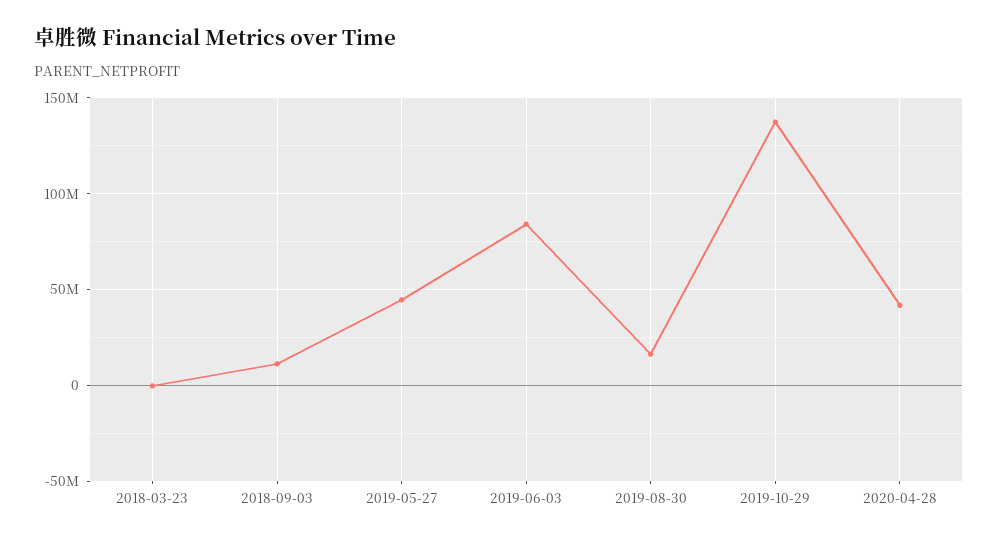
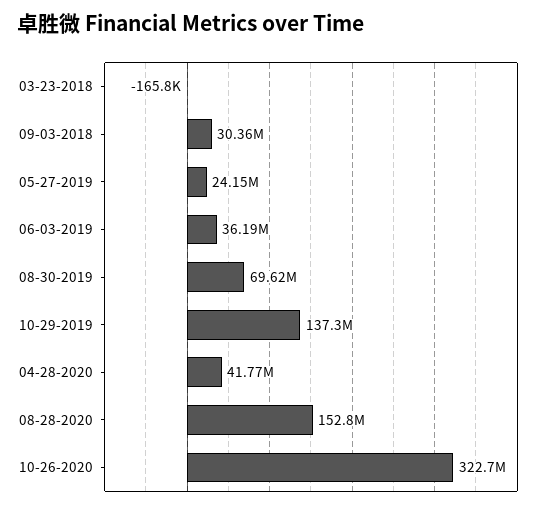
2018-09-03: 10000000 -> 30360000
2019-05-27: 45000000 -> 24150000
2019-06-03: 85000000 -> 36190000
2019-08-30: 15000000 -> 69620000
08-28-2020: none -> 152800000
10-26-2020: none -> 322700000

